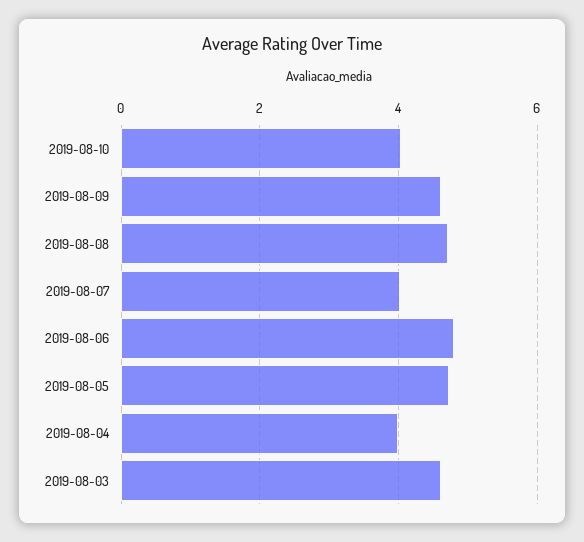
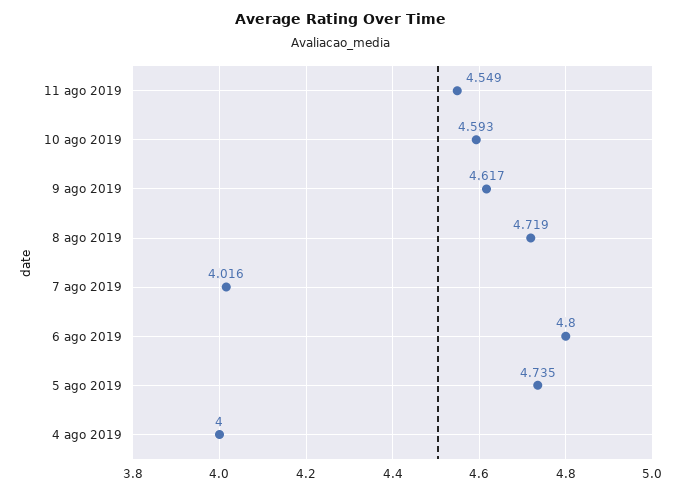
2019-08-10: 4 -> 4.593
2019-08-03: 4.6 -> none
11 ago 2019: none -> 4.549

